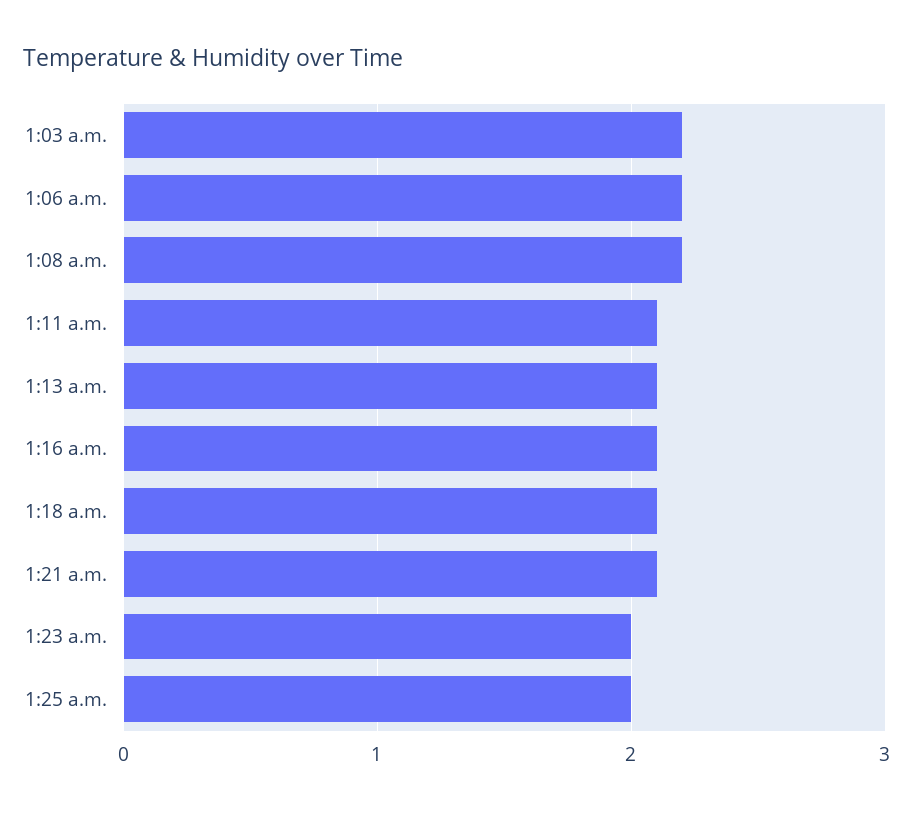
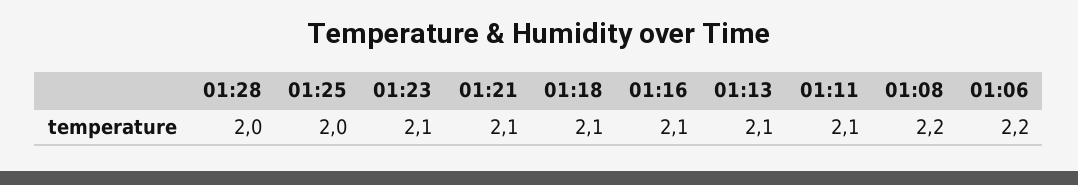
1:03 a.m.: 2.2 -> none
1:23 a.m.: 2 -> 2.1
01:28: none -> 2

